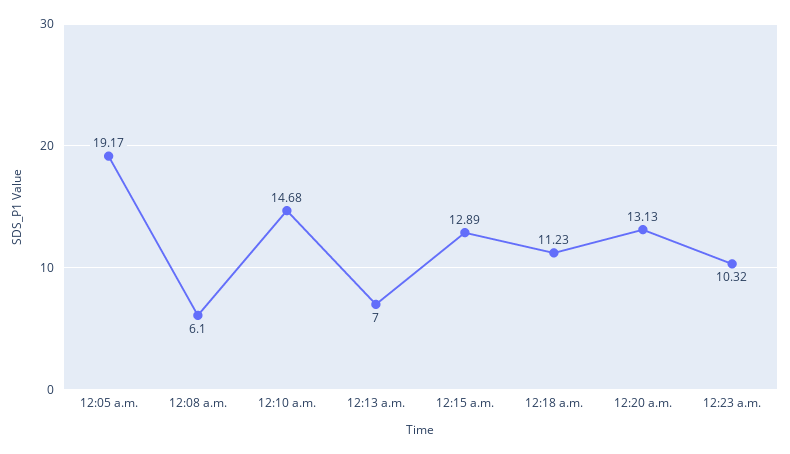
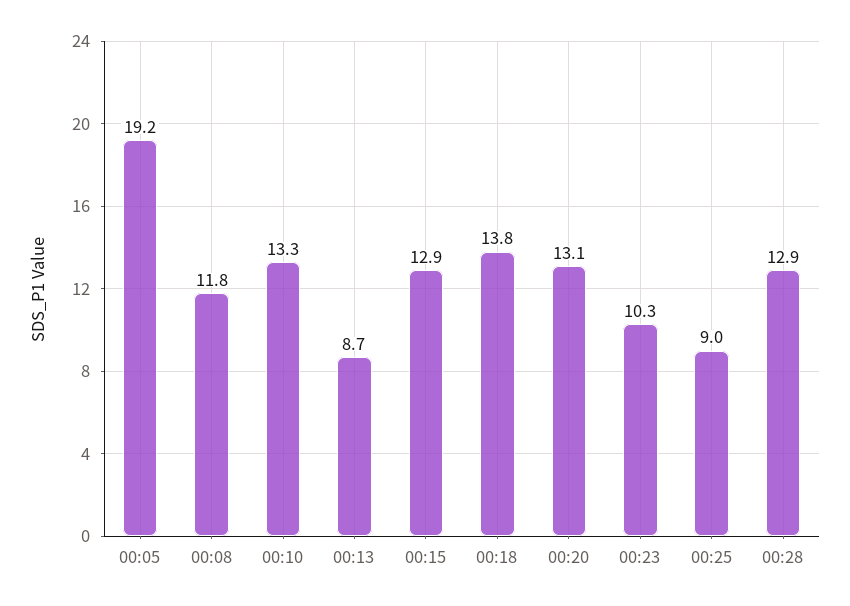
12:08 a.m.: 6.1 -> 11.8
12:10 a.m.: 14.68 -> 13.3
12:13 a.m.: 7 -> 8.7
12:18 a.m.: 11.23 -> 13.8
00:25: none -> 9
00:28: none -> 12.9

